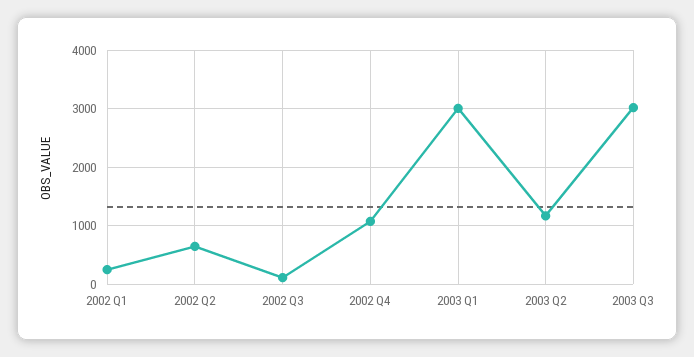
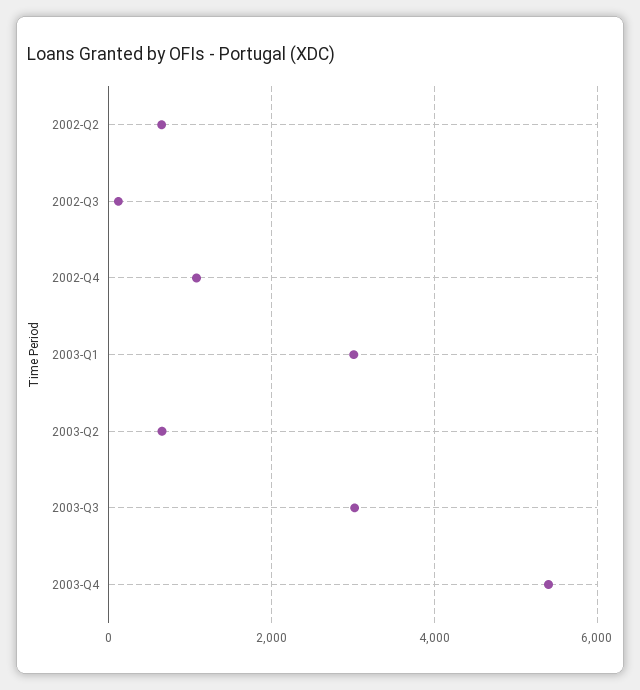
2002 Q1: 200 -> none
2003 Q2: 1200 -> 600
2003-Q4: none -> 5400

